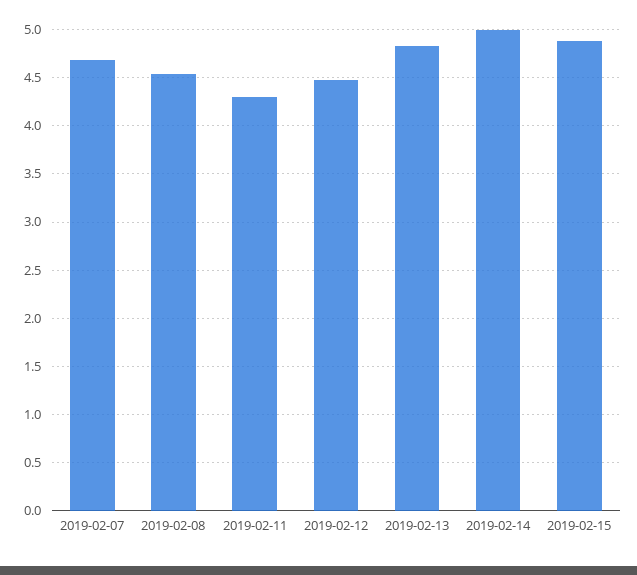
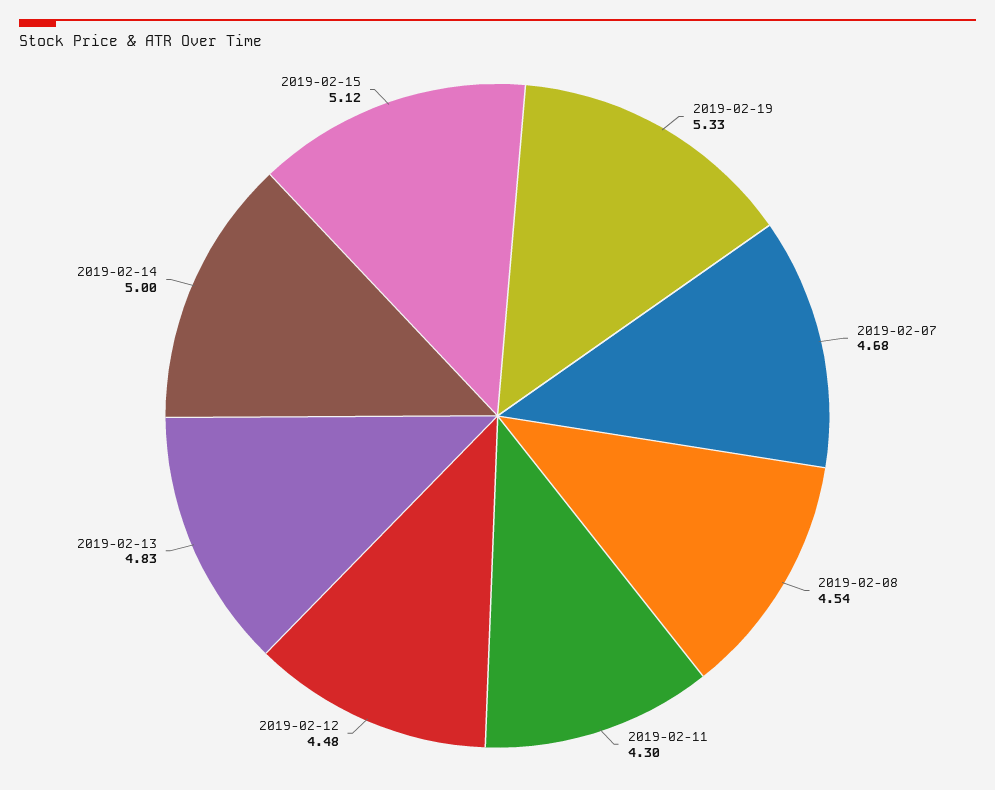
2019-02-15: 4.9 -> 5.12
2019-02-19: none -> 5.33

